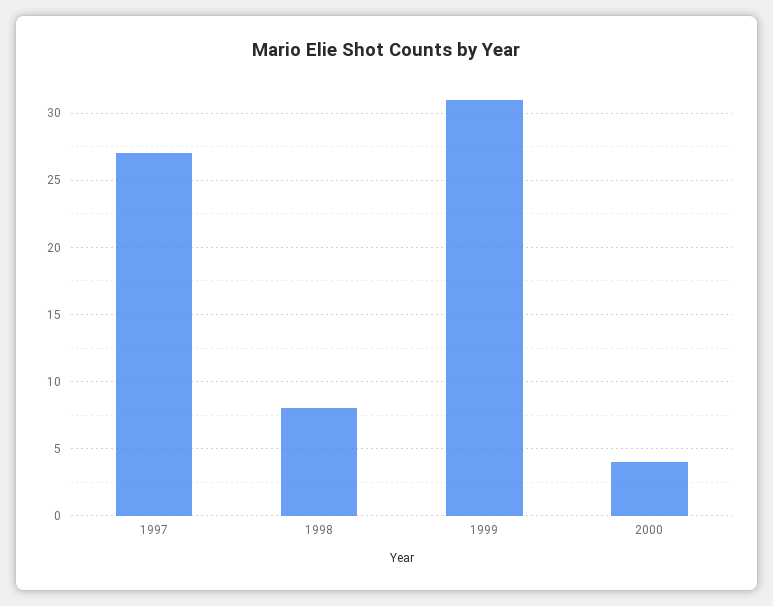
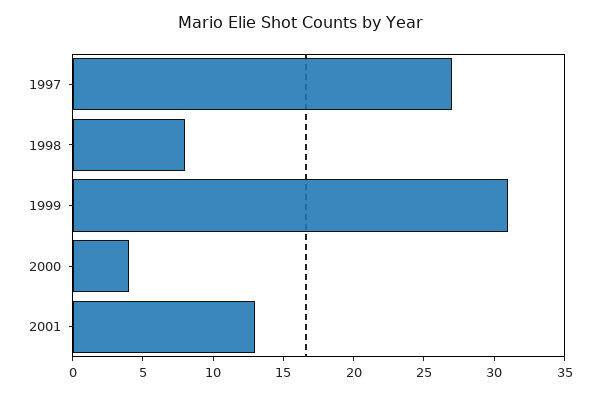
2001: none -> 13

